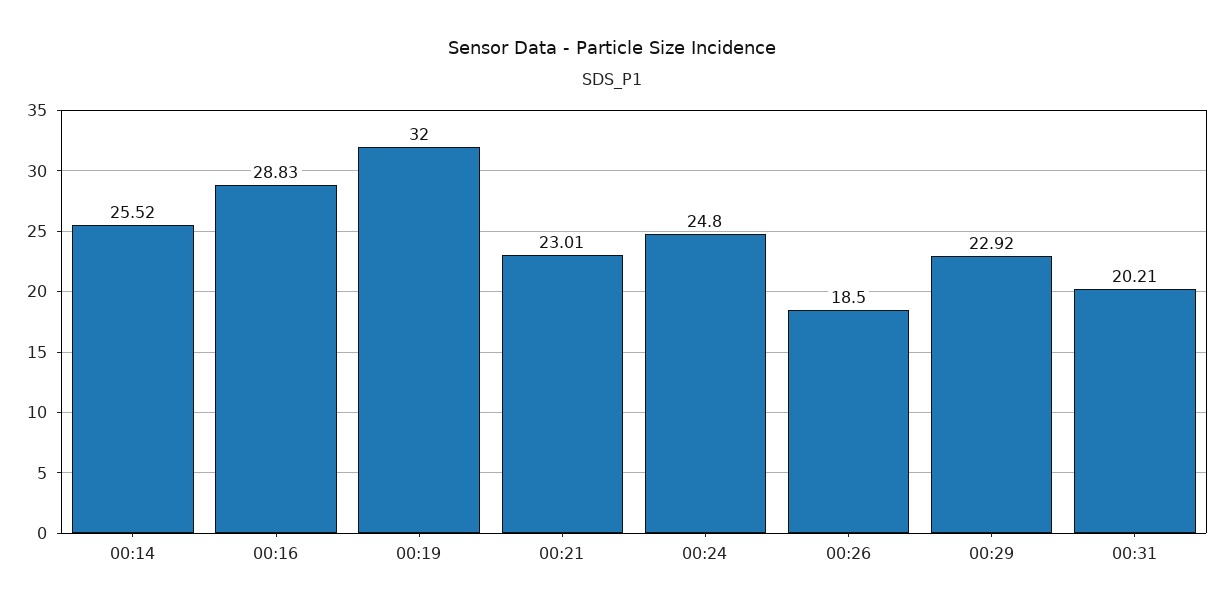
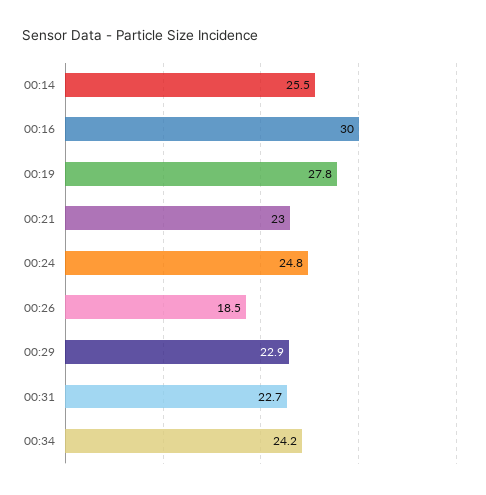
00:16: 28.83 -> 30
00:19: 32 -> 27.8
00:31: 20.21 -> 22.7
00:34: none -> 24.2

